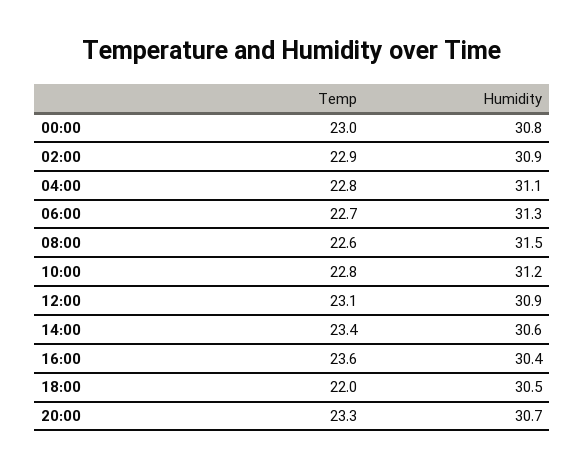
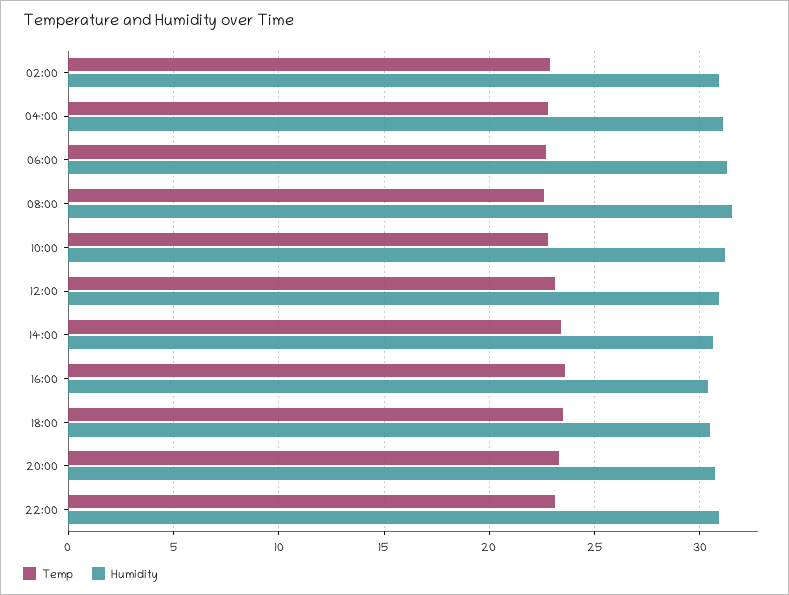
Temp, 00:00: 23 -> none
Humidity, 00:00: 30.8 -> none
Temp, 18:00: 22 -> 23.5
Temp, 22:00: none -> 23
Humidity, 22:00: none -> 31

